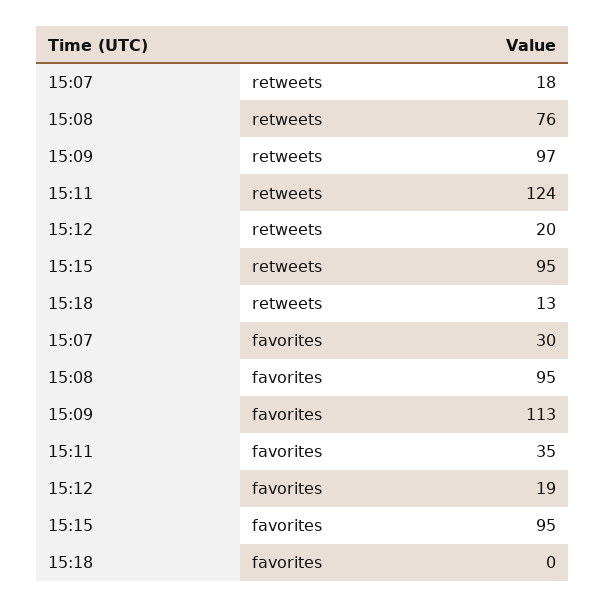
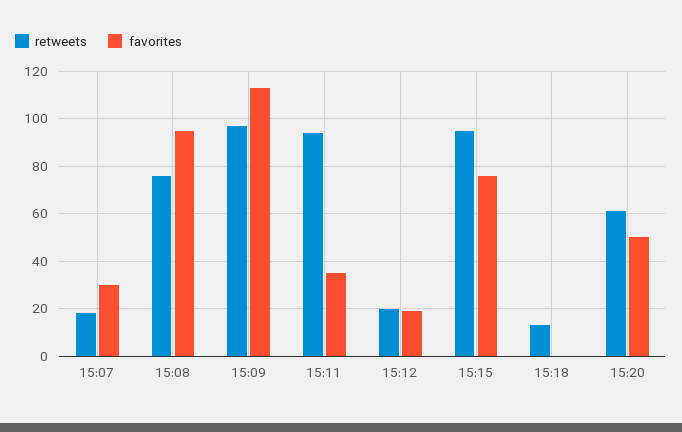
retweets, 15:11: 124 -> 95
favorites, 15:15: 95 -> 75
retweets, 15:20: none -> 60
favorites, 15:20: none -> 50

